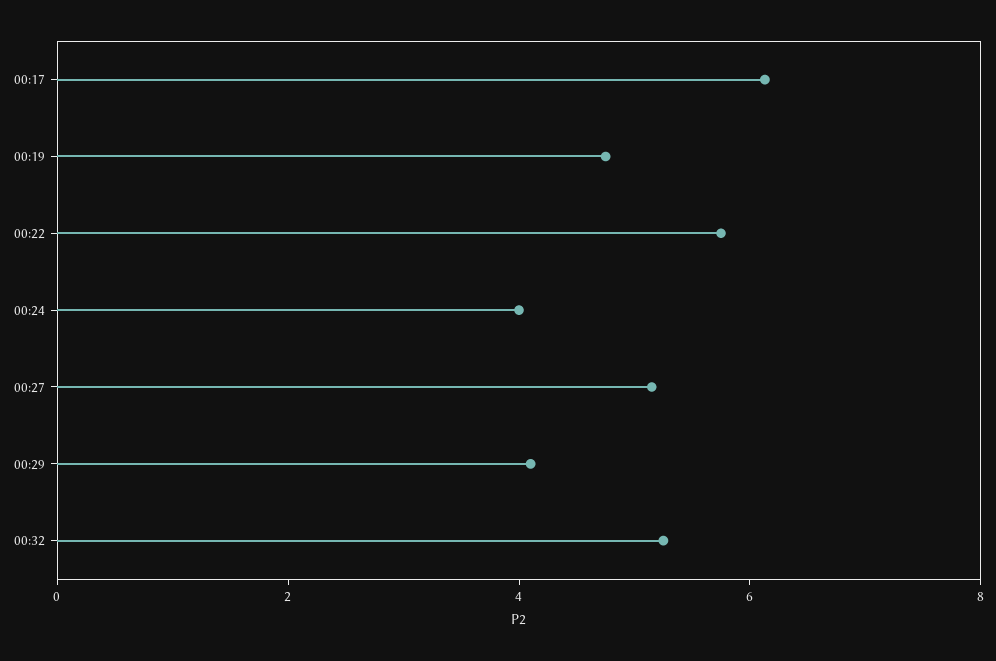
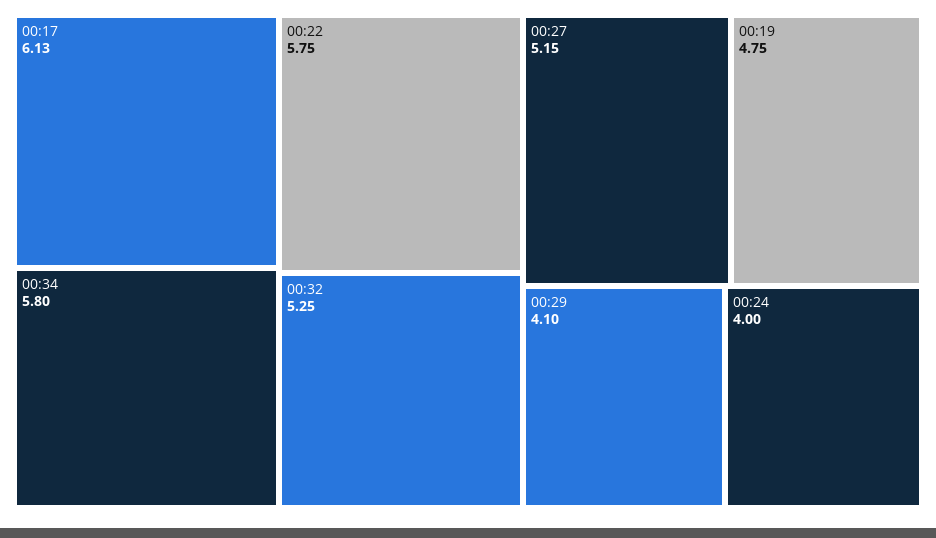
00:34: none -> 5.8

